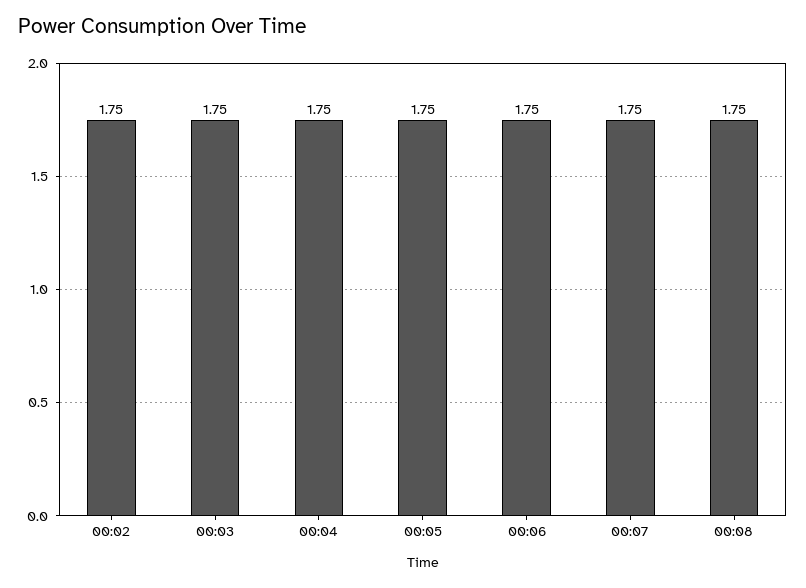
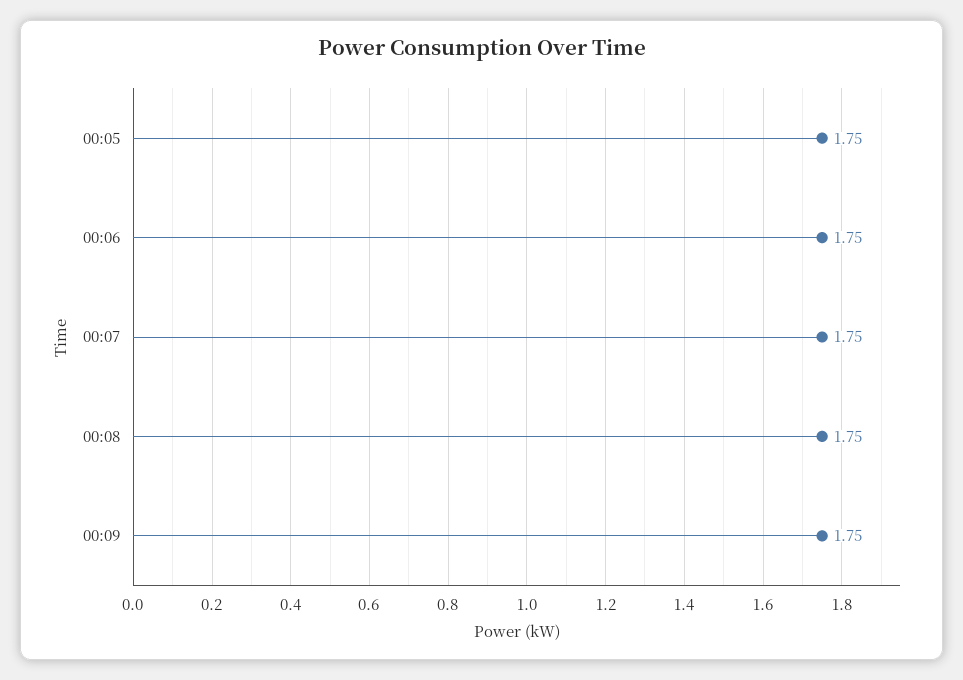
00:02: 1.75 -> none
00:03: 1.75 -> none
00:04: 1.75 -> none
00:09: none -> 1.75

